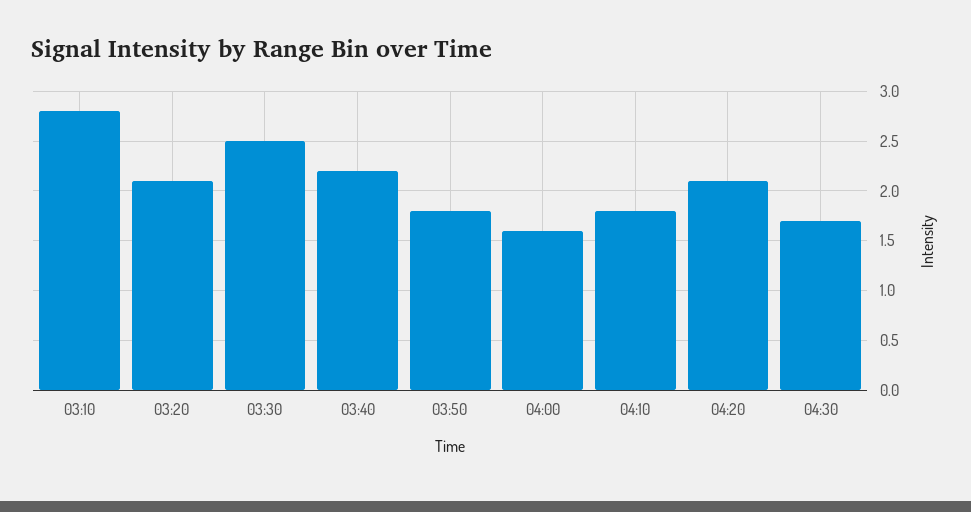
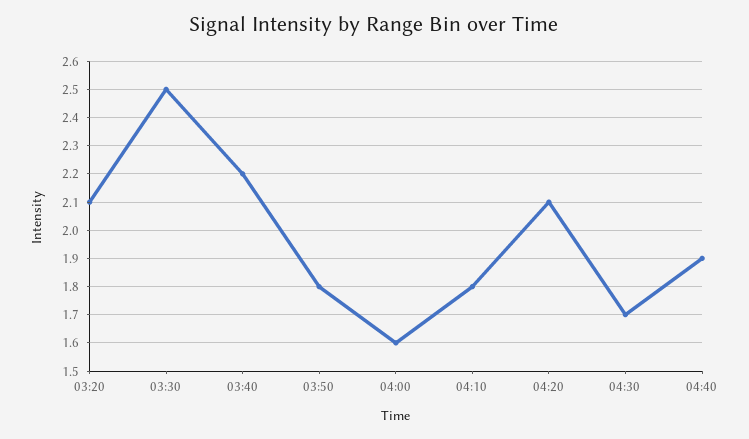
03:10: 2.8 -> none
04:40: none -> 1.9

